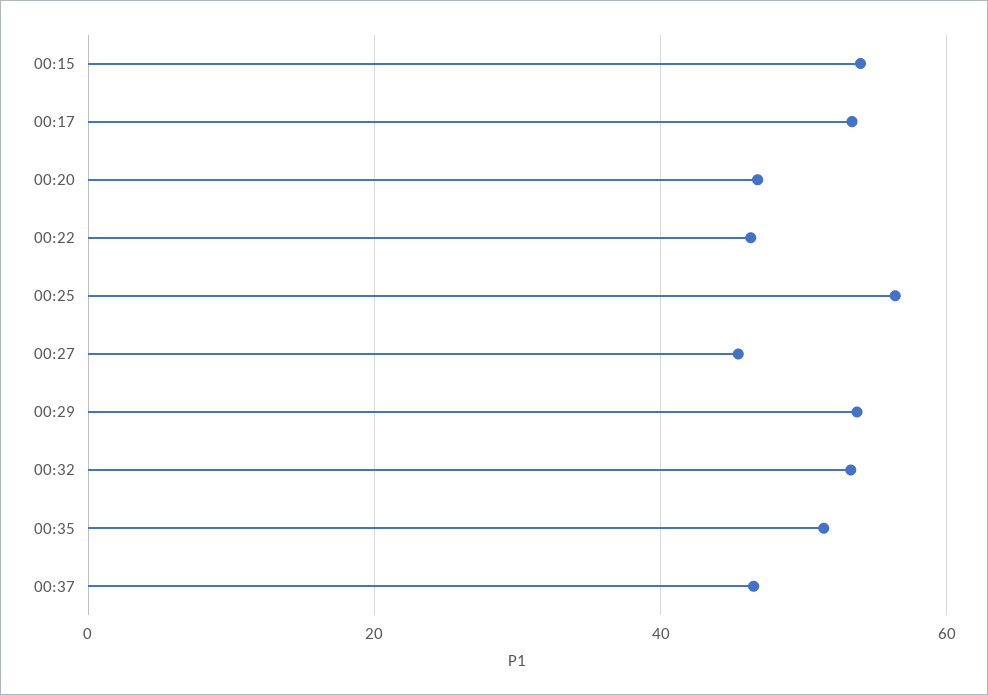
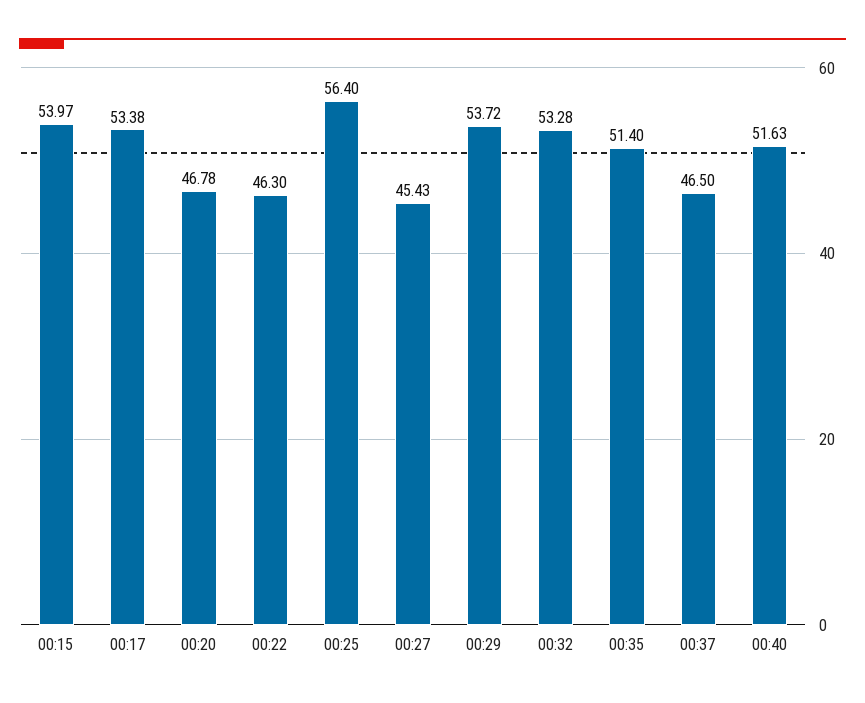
00:40: none -> 51.63

